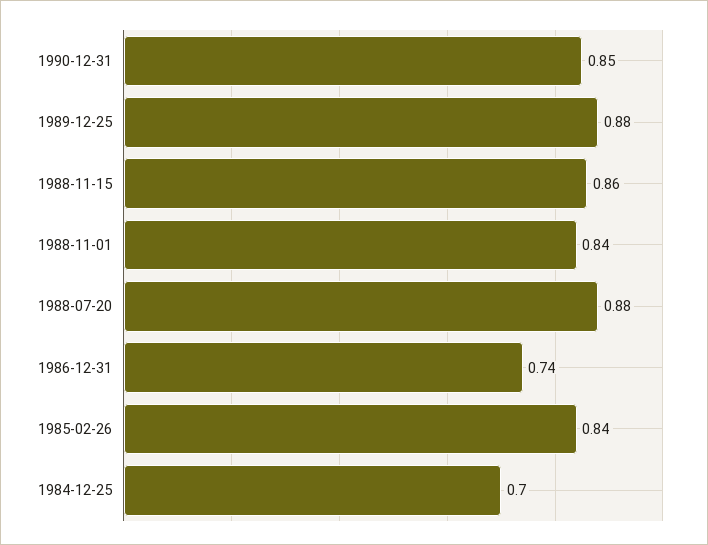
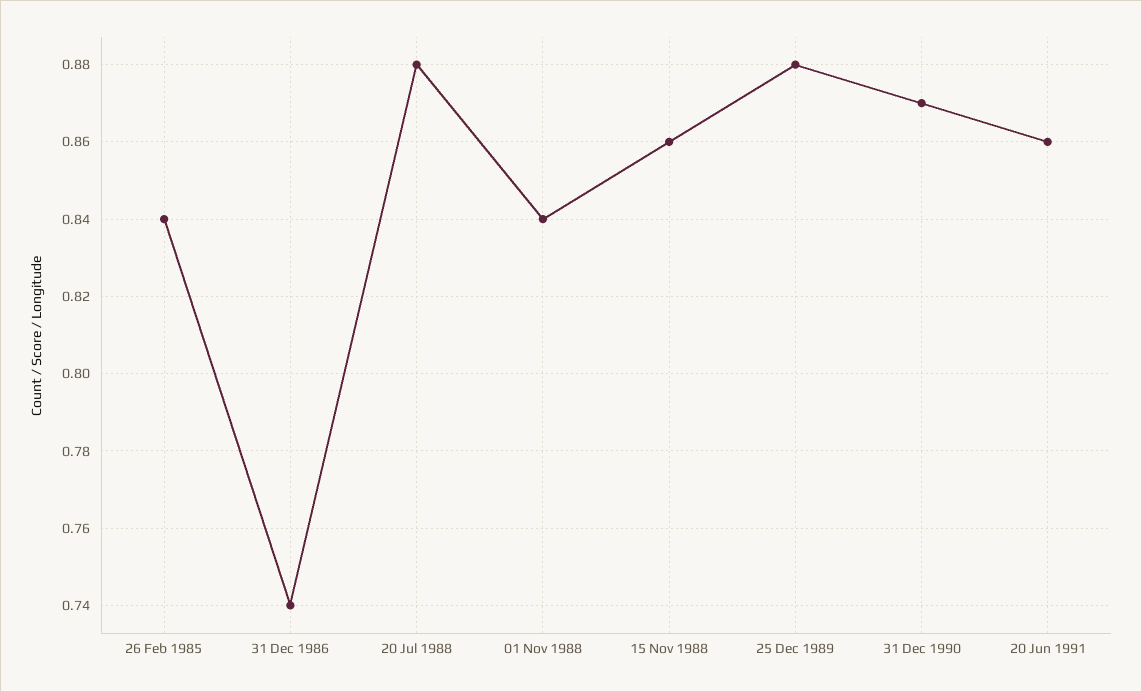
1990-12-31: 0.85 -> 0.87
1984-12-25: 0.7 -> none
20 Jun 1991: none -> 0.86

